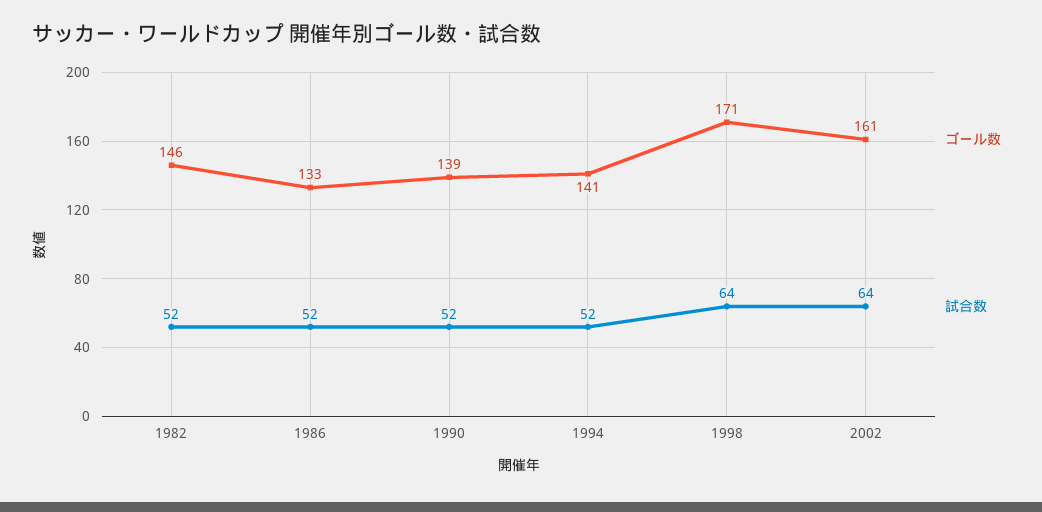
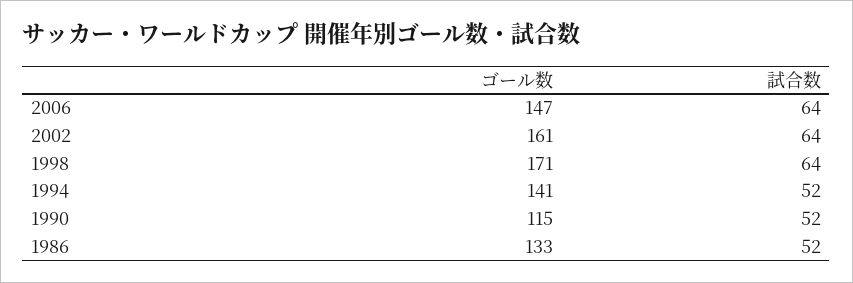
ゴール数, 1982: 146 -> none
試合数, 1982: 52 -> none
ゴール数, 1990: 139 -> 115
ゴール数, 2006: none -> 147
試合数, 2006: none -> 64

